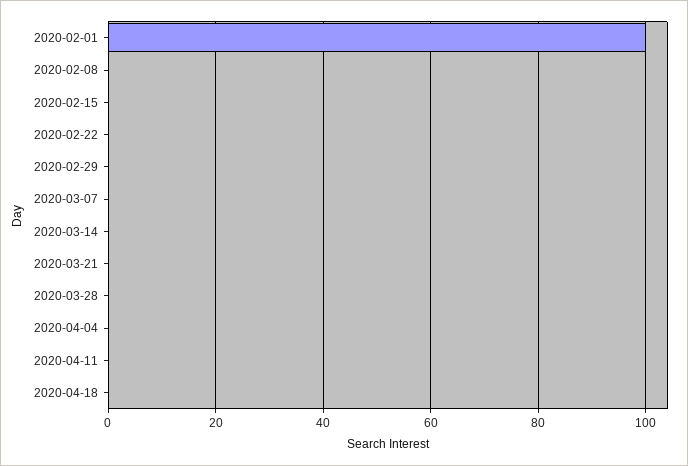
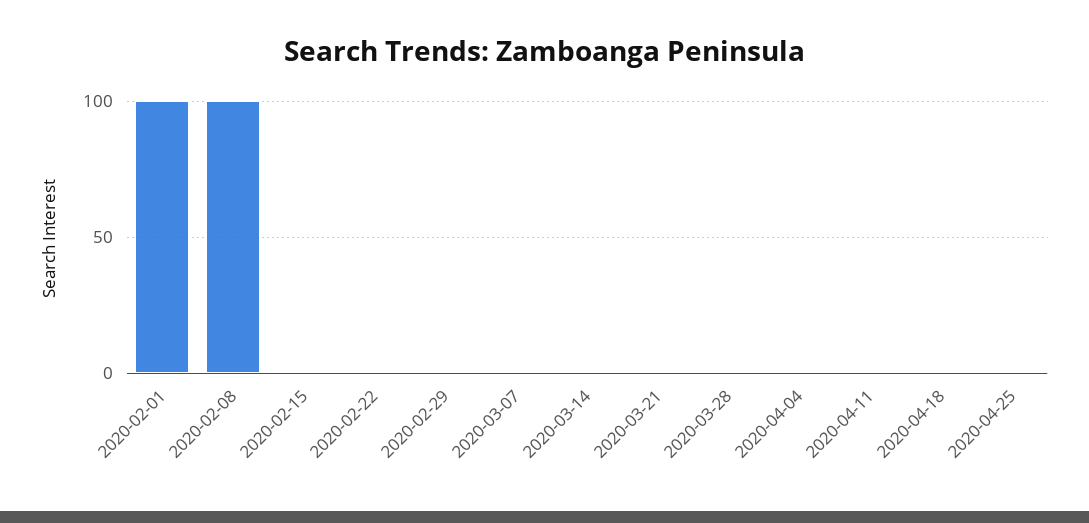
2020-02-08: 0 -> 100
2020-04-25: none -> 0

